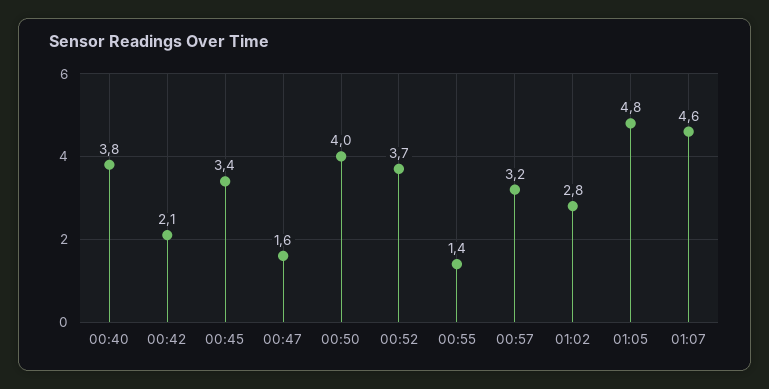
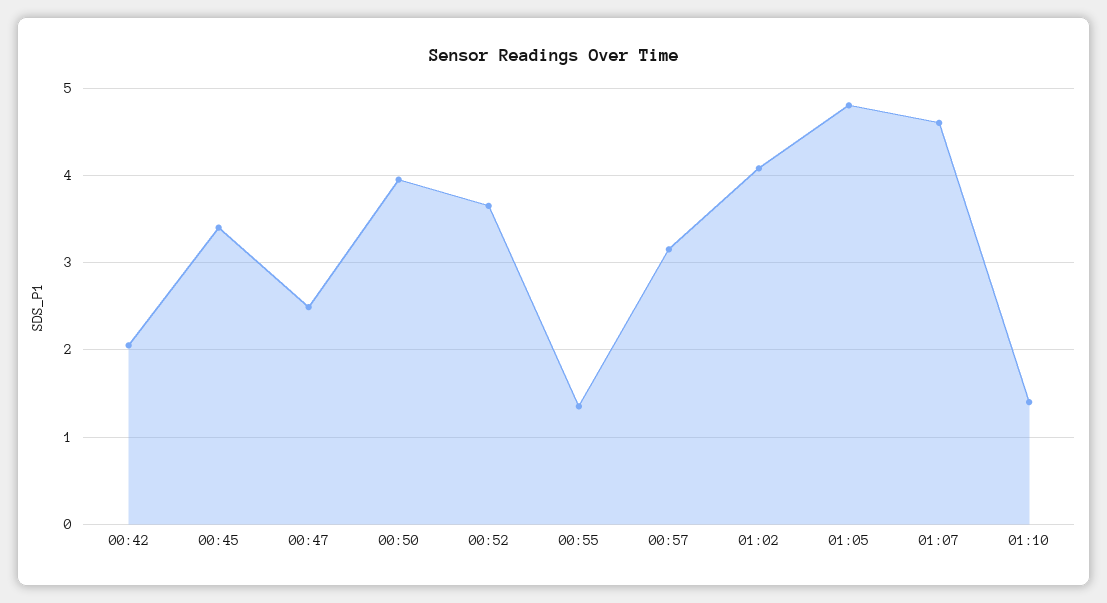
00:40: 3.8 -> none
00:47: 1.6 -> 2.5
01:02: 2.8 -> 4.1
01:10: none -> 1.4

